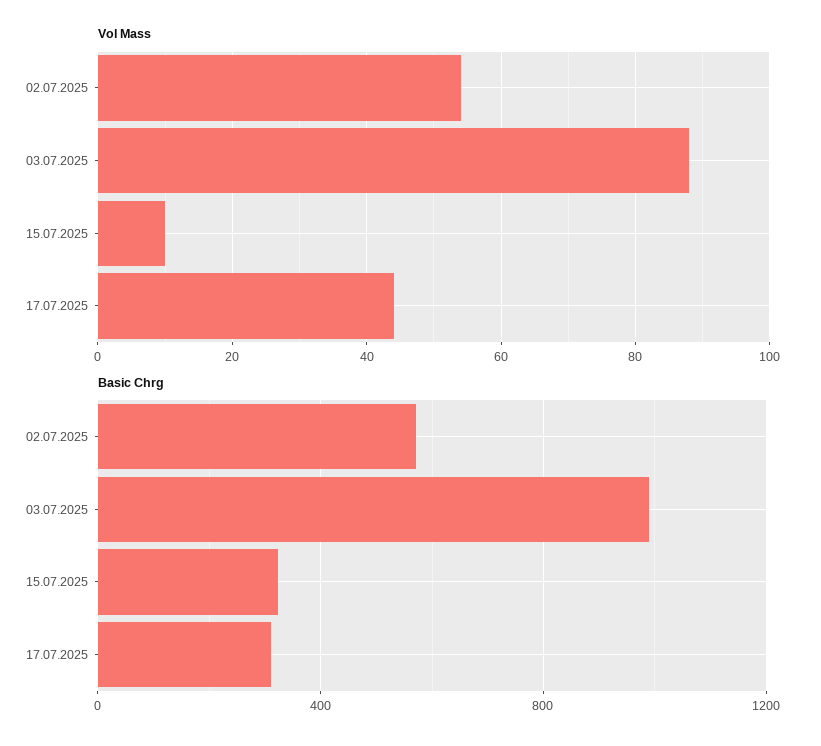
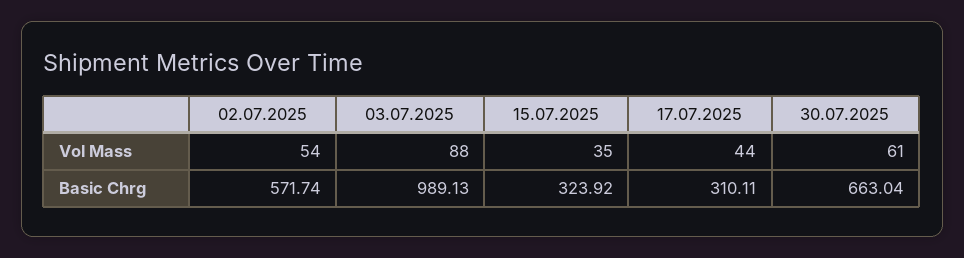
Vol Mass, 15.07.2025: 10 -> 35
Vol Mass, 30.07.2025: none -> 61
Basic Chrg, 30.07.2025: none -> 663.04

